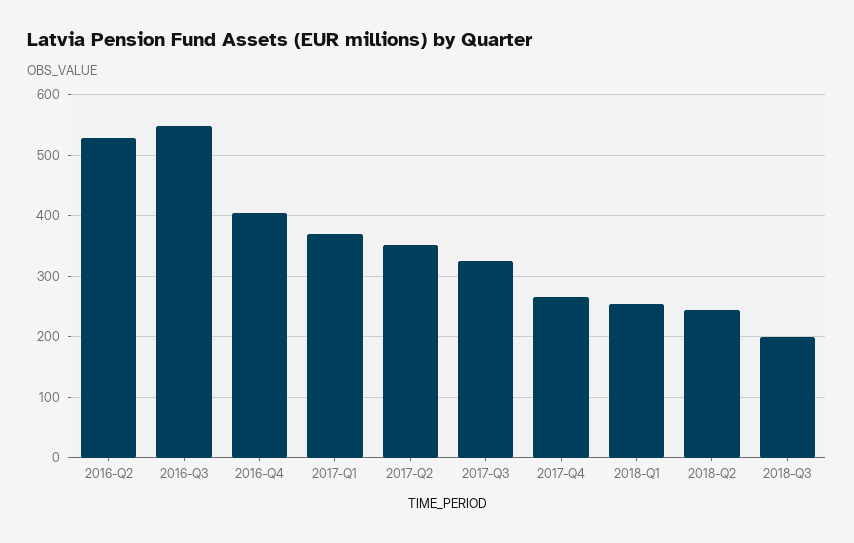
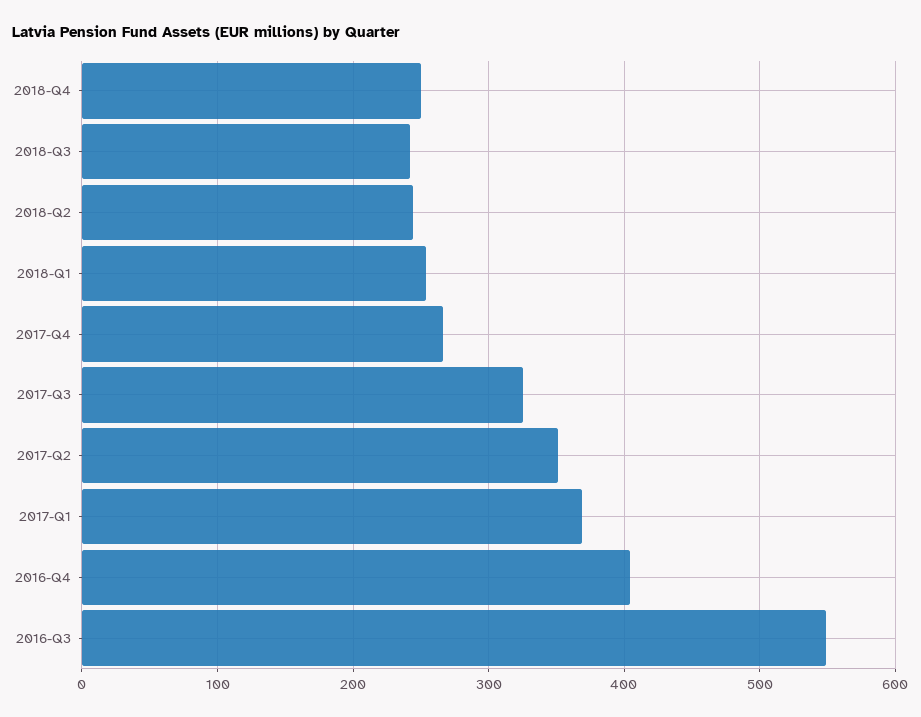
2016-Q2: 530 -> none
2018-Q3: 200 -> 240
2018-Q4: none -> 250

